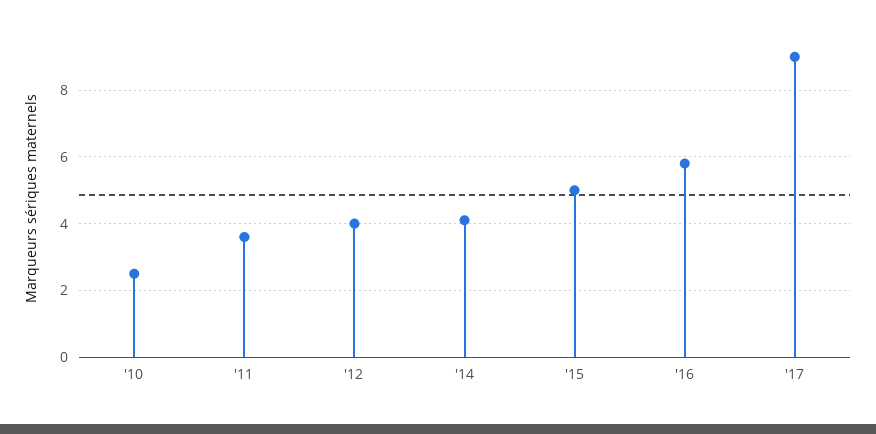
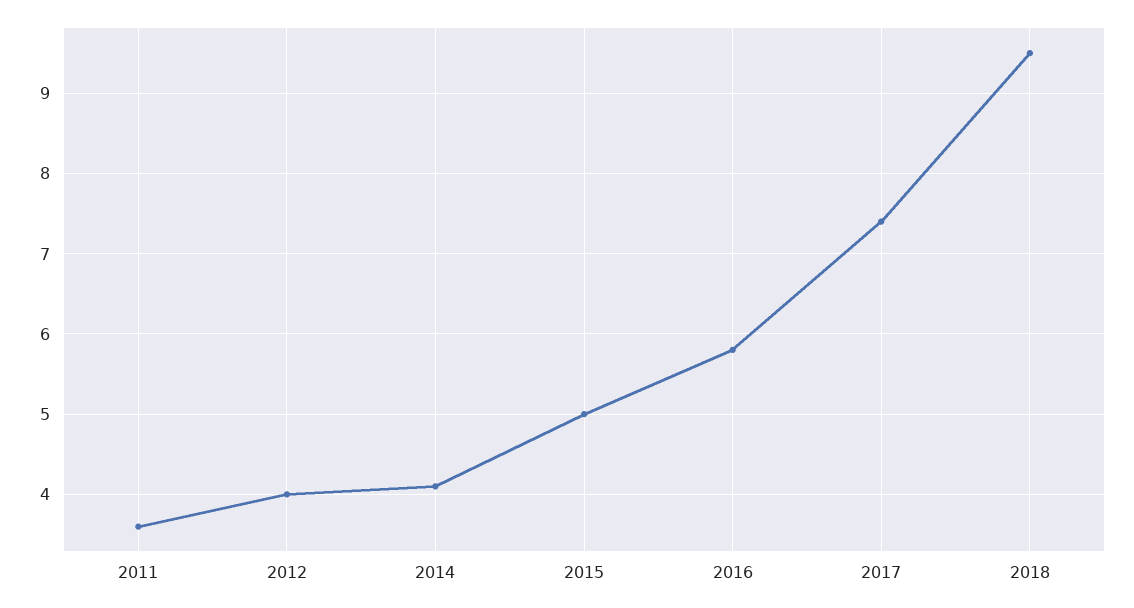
'10: 2.5 -> none
'17: 9 -> 7.4
2018: none -> 9.5

